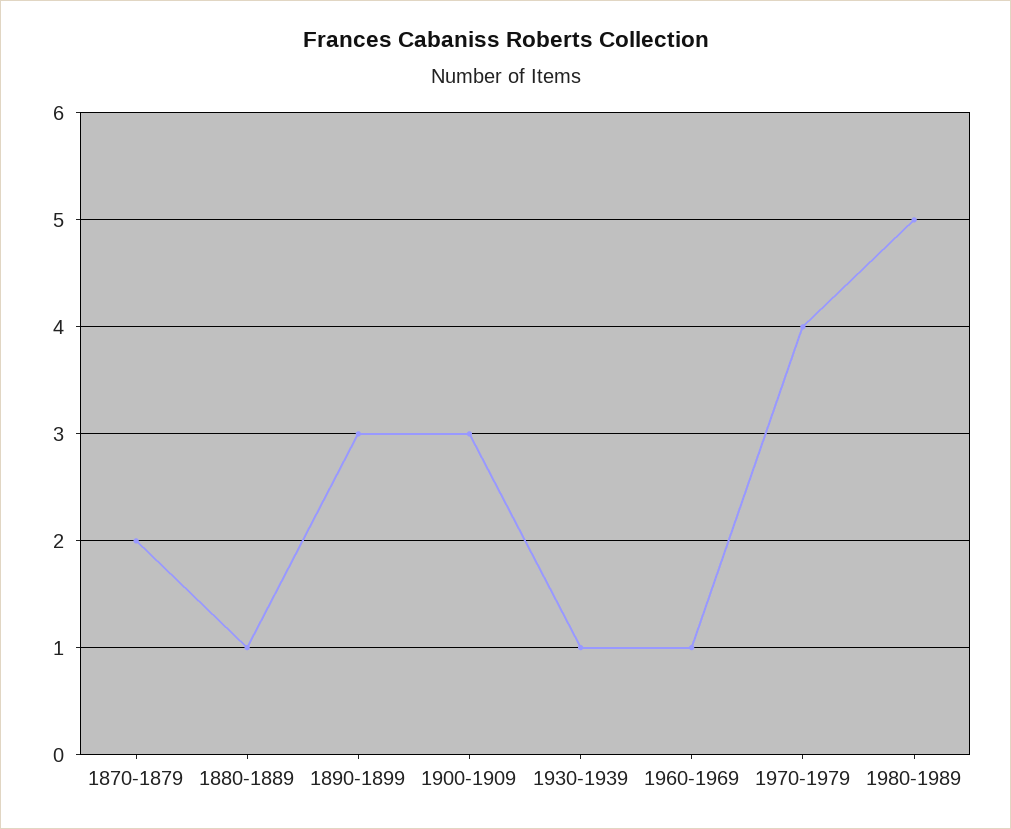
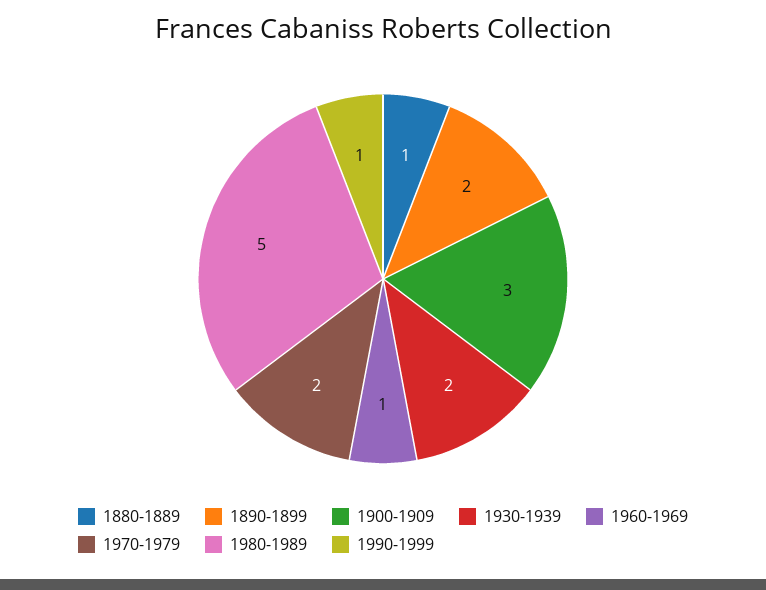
1870-1879: 2 -> none
1890-1899: 3 -> 2
1930-1939: 1 -> 2
1970-1979: 4 -> 2
1990-1999: none -> 1

